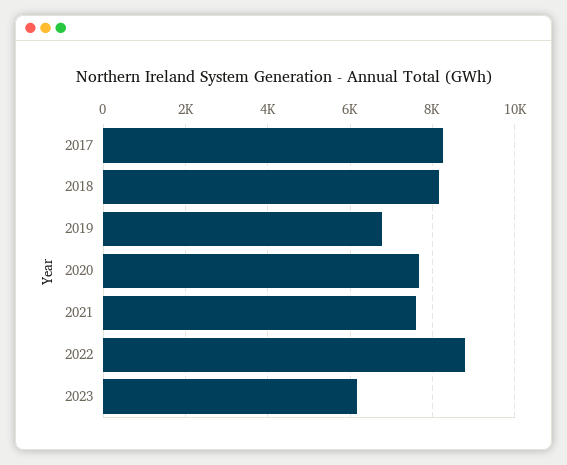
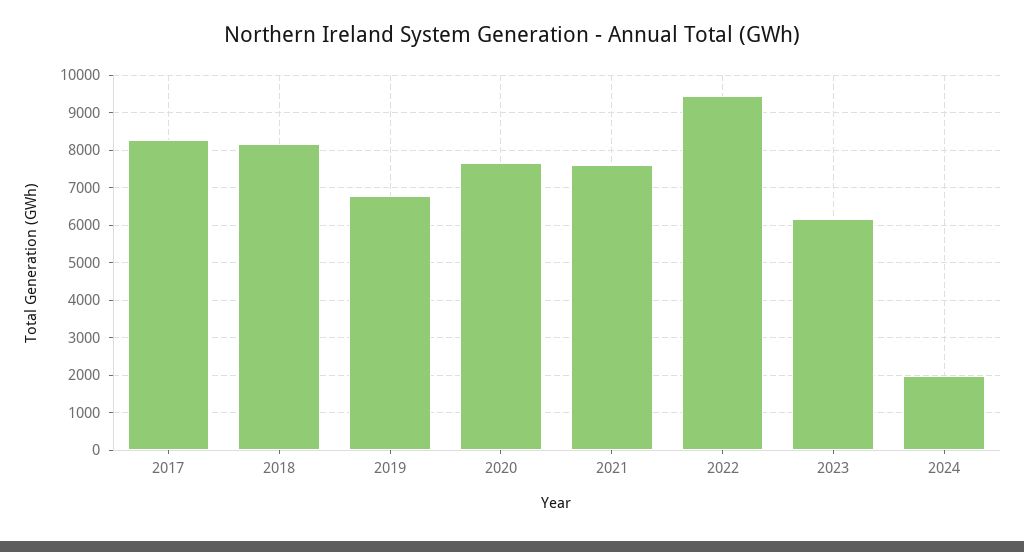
2022: 8800 -> 9400
2024: none -> 2000

